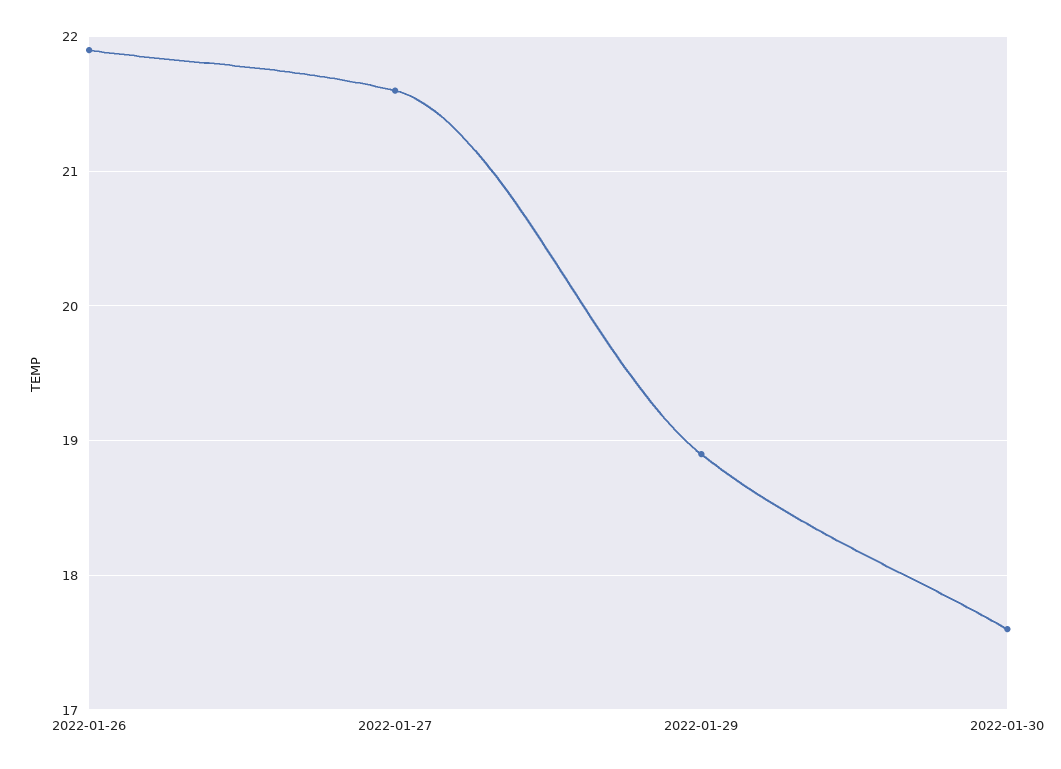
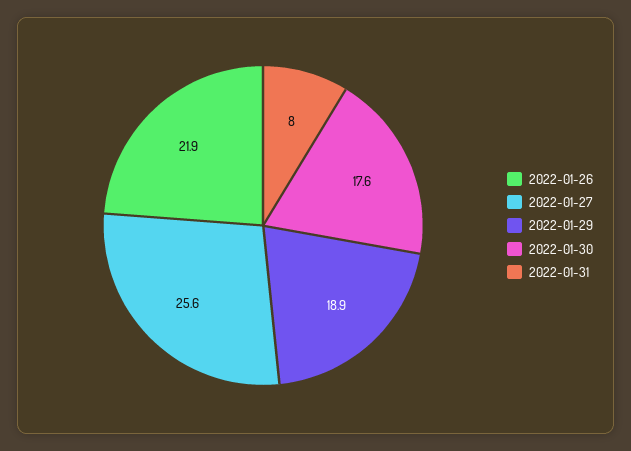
2022-01-27: 21.6 -> 25.6
2022-01-31: none -> 8

